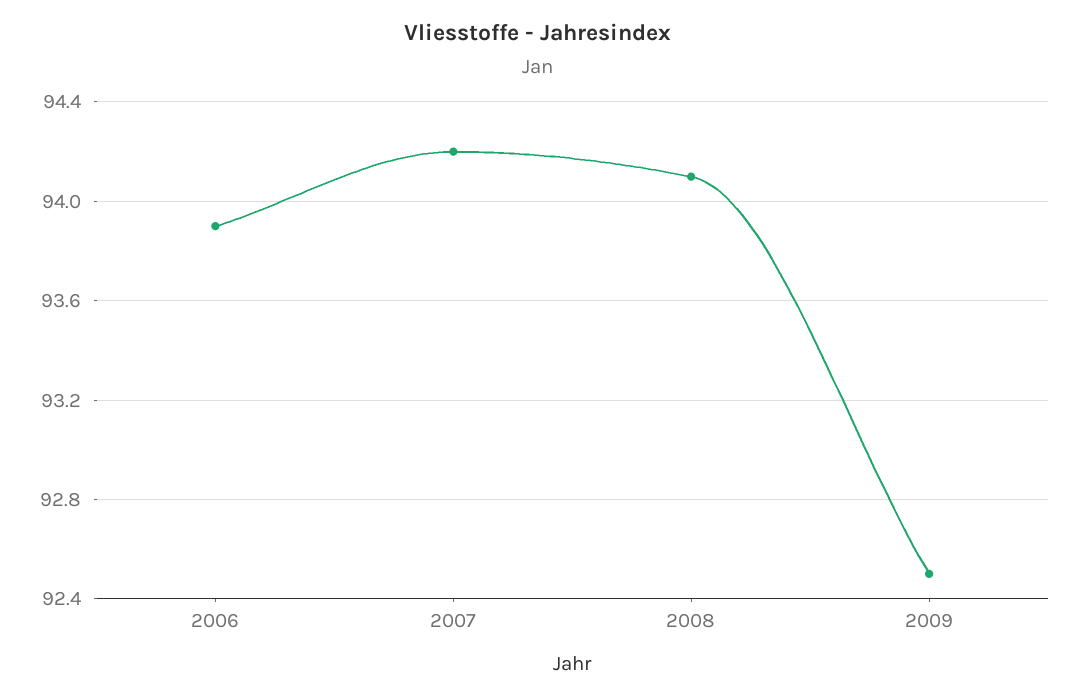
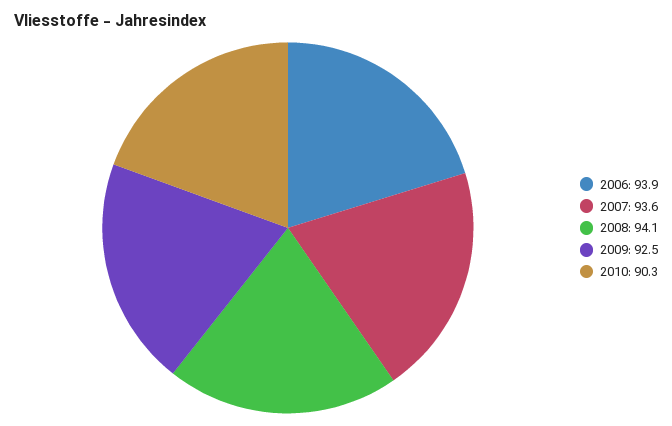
2007: 94.2 -> 93.6
2010: none -> 90.3

